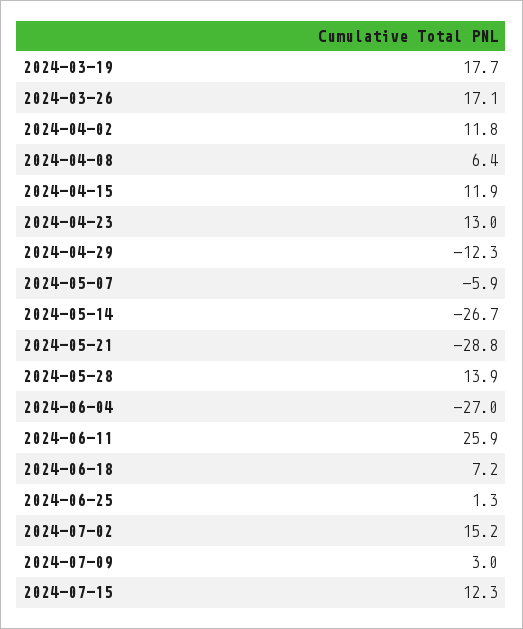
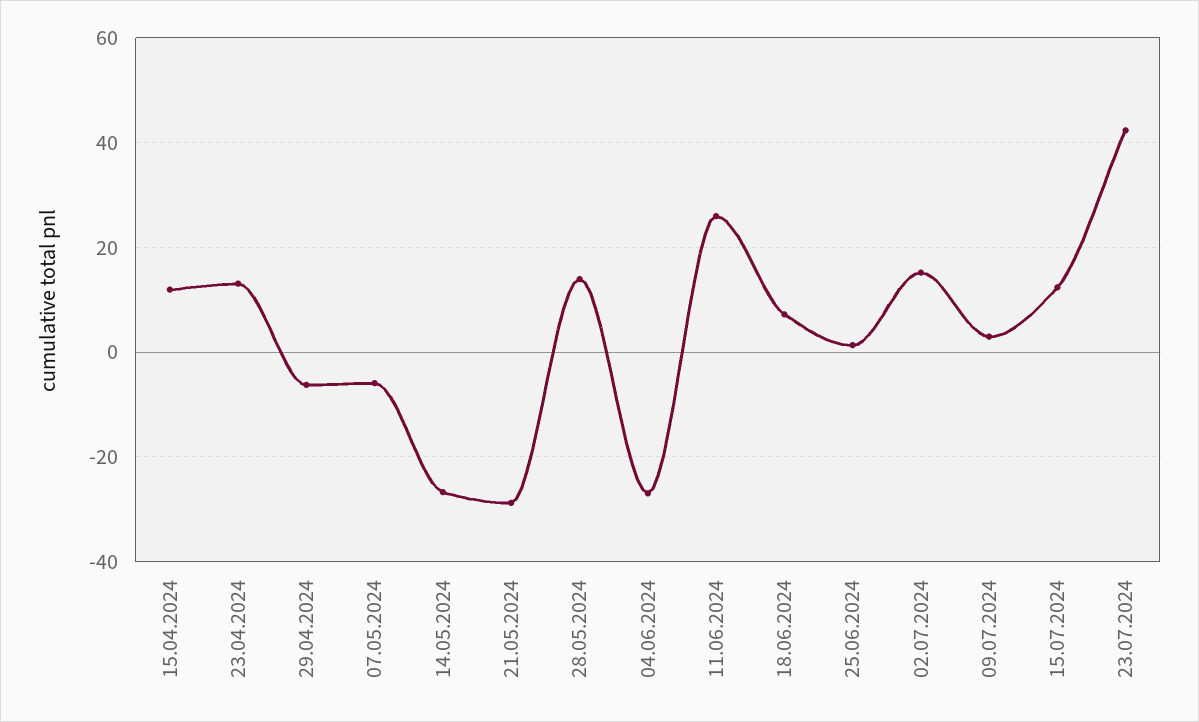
2024-03-19: 17.7 -> none
2024-03-26: 17.1 -> none
2024-04-02: 11.8 -> none
2024-04-08: 6.4 -> none
2024-04-29: -12.3 -> -6
23.07.2024: none -> 42

